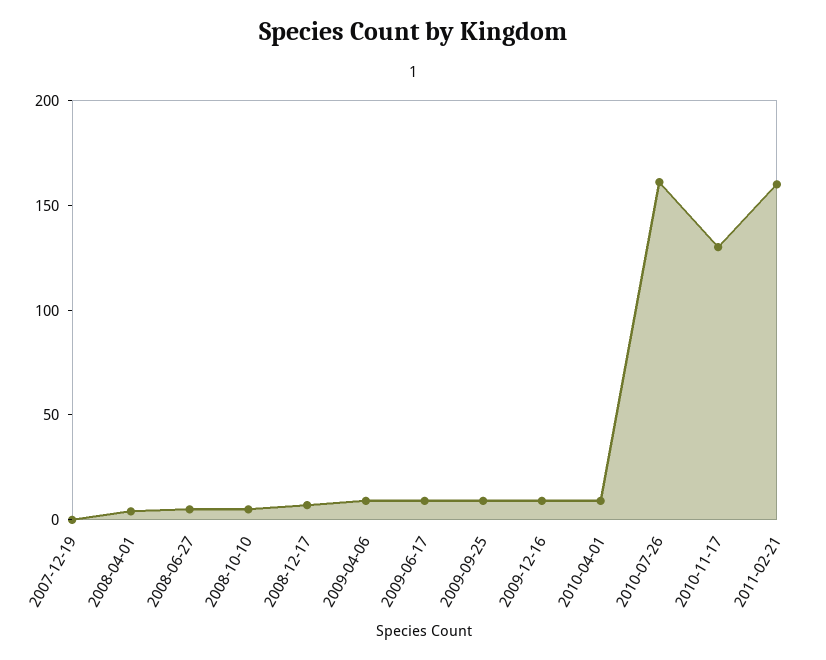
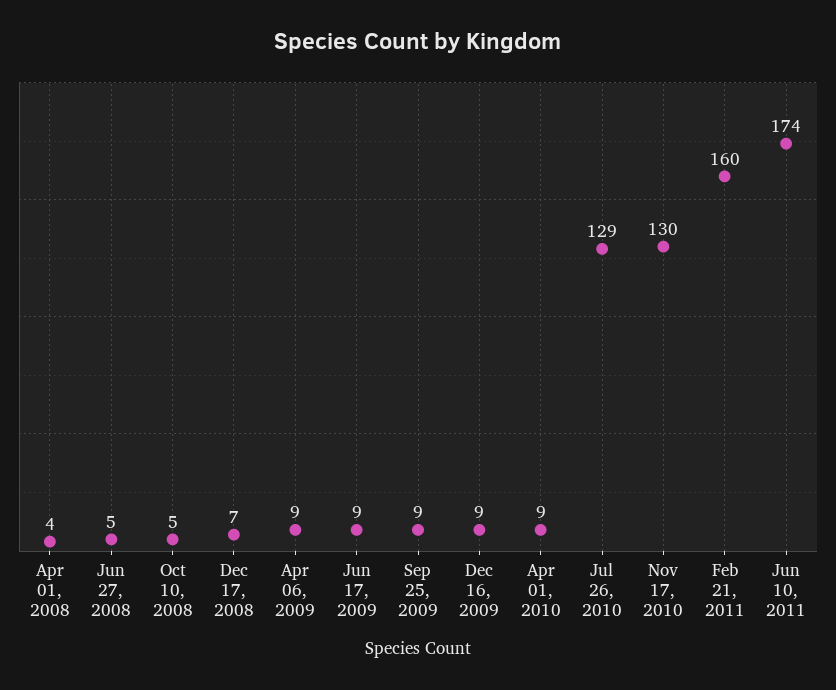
2007-12-19: 0 -> none
2010-07-26: 160 -> 129
Jun 10, 2011: none -> 174

